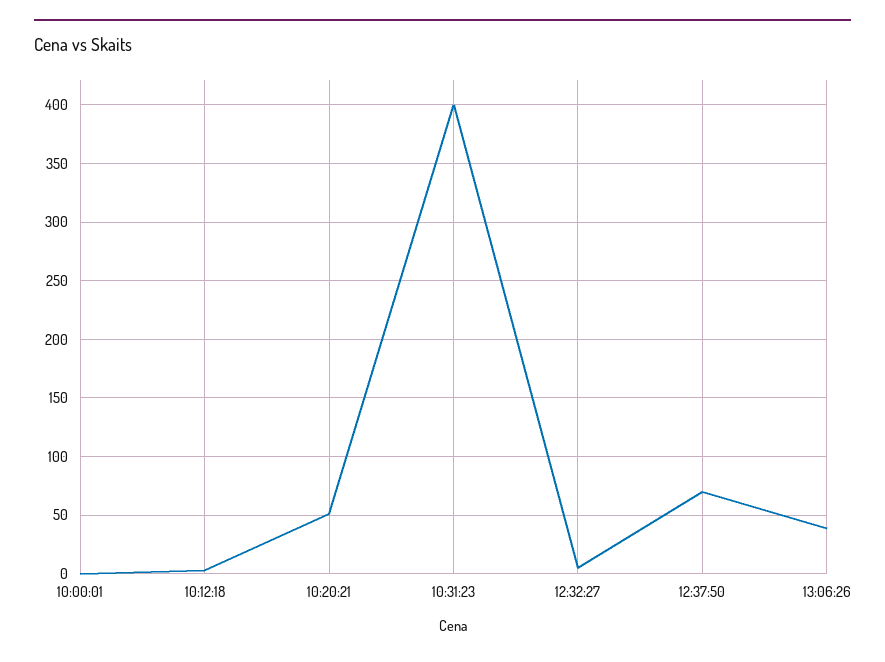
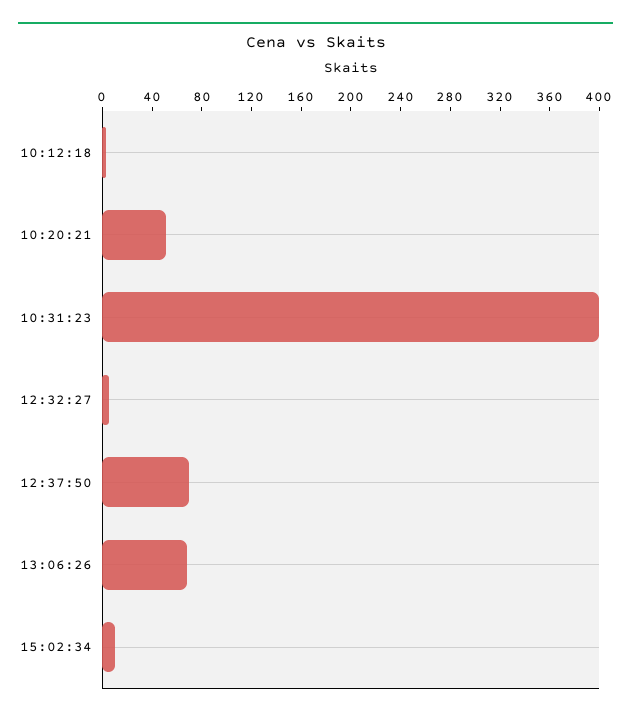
10:00:01: 0 -> none
13:06:26: 40 -> 70
15:02:34: none -> 10

